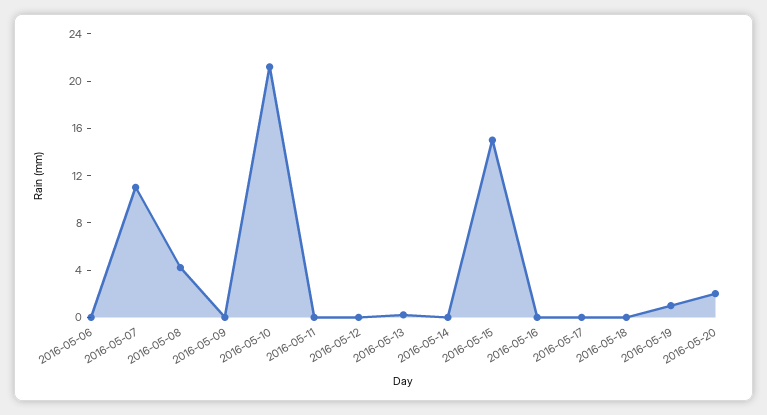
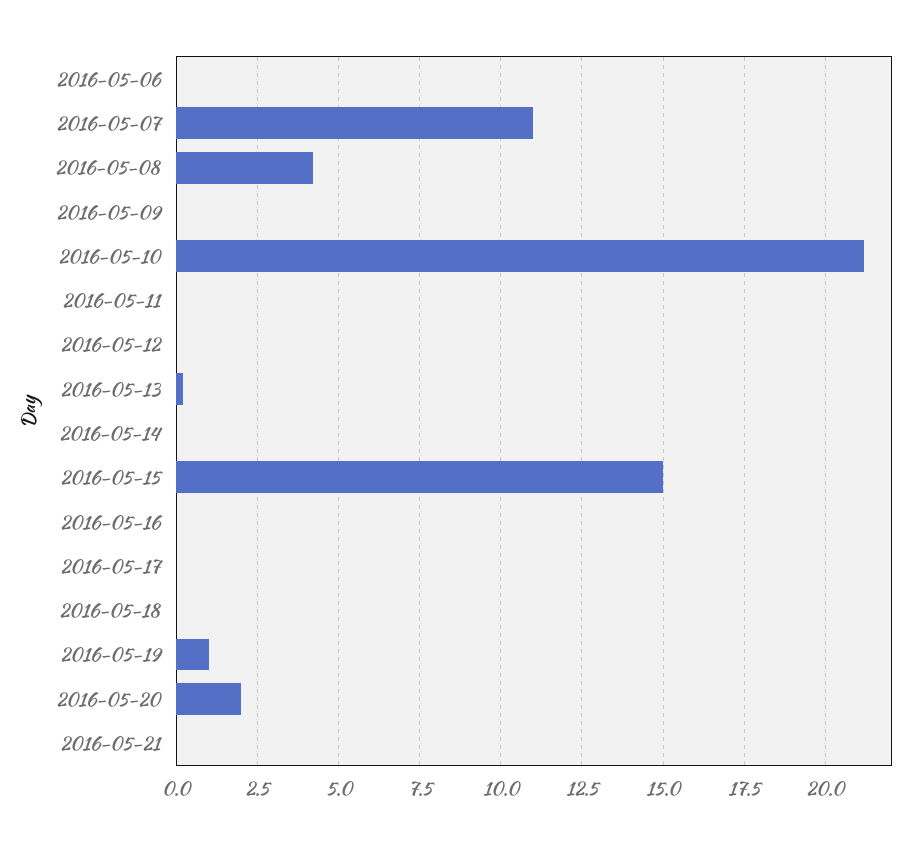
2016-05-21: none -> 0

